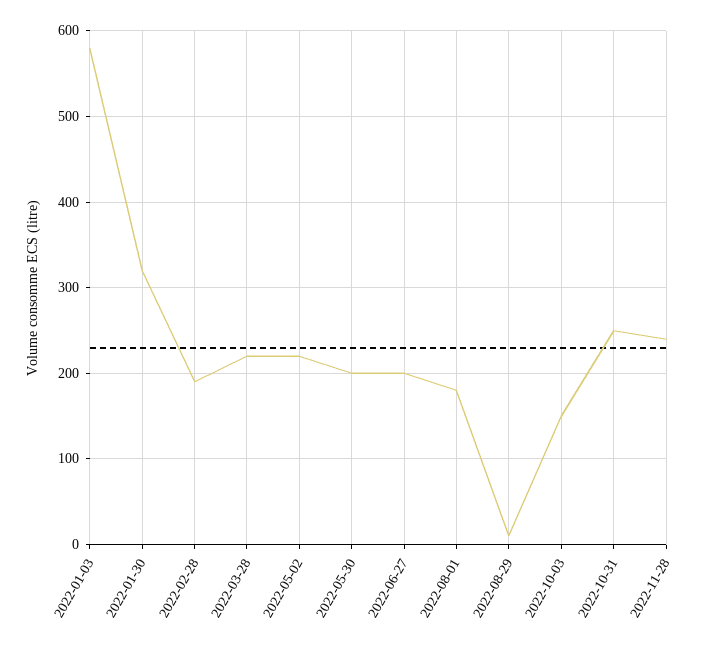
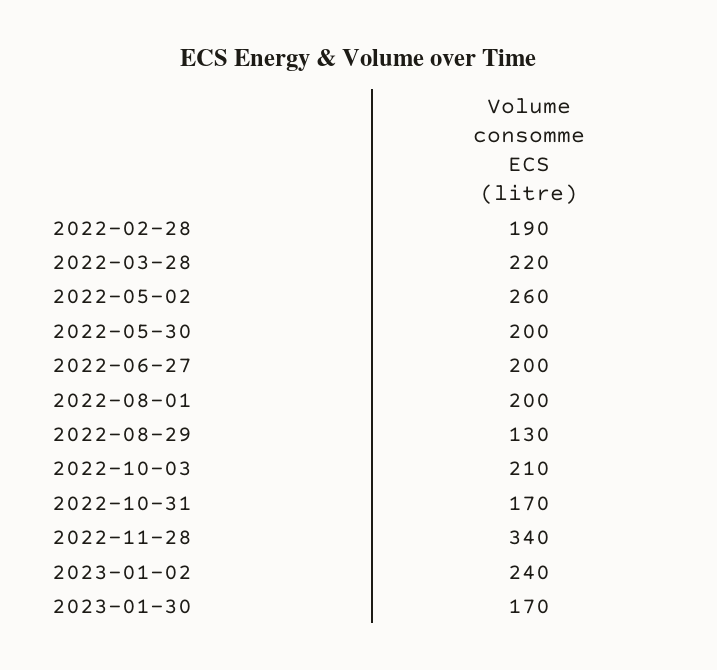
2022-01-03: 580 -> none
2022-01-30: 320 -> none
2022-05-02: 220 -> 260
2022-08-01: 180 -> 200
2022-08-29: 10 -> 130
2022-10-03: 150 -> 210
2022-10-31: 250 -> 170
2022-11-28: 240 -> 340
2023-01-02: none -> 240
2023-01-30: none -> 170

